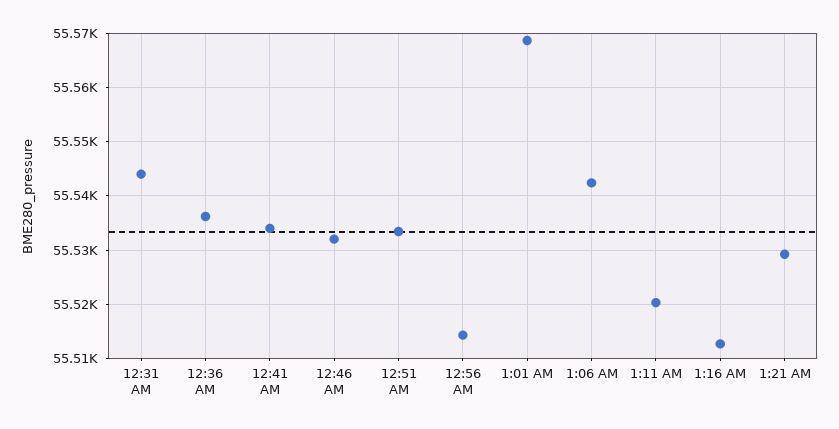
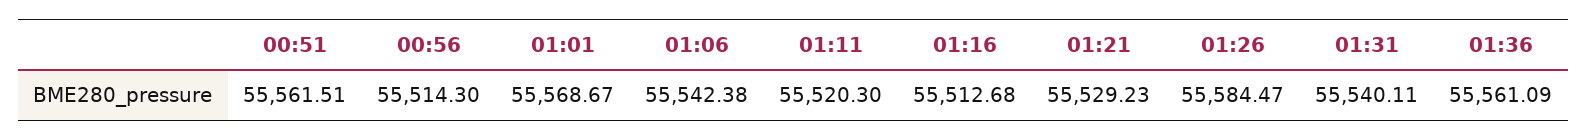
12:31 AM: 55544 -> none
12:36 AM: 55536 -> none
12:41 AM: 55534 -> none
12:46 AM: 55532 -> none
12:51 AM: 55534 -> 55561.51
01:26: none -> 55584.47
01:31: none -> 55540.11
01:36: none -> 55561.09

